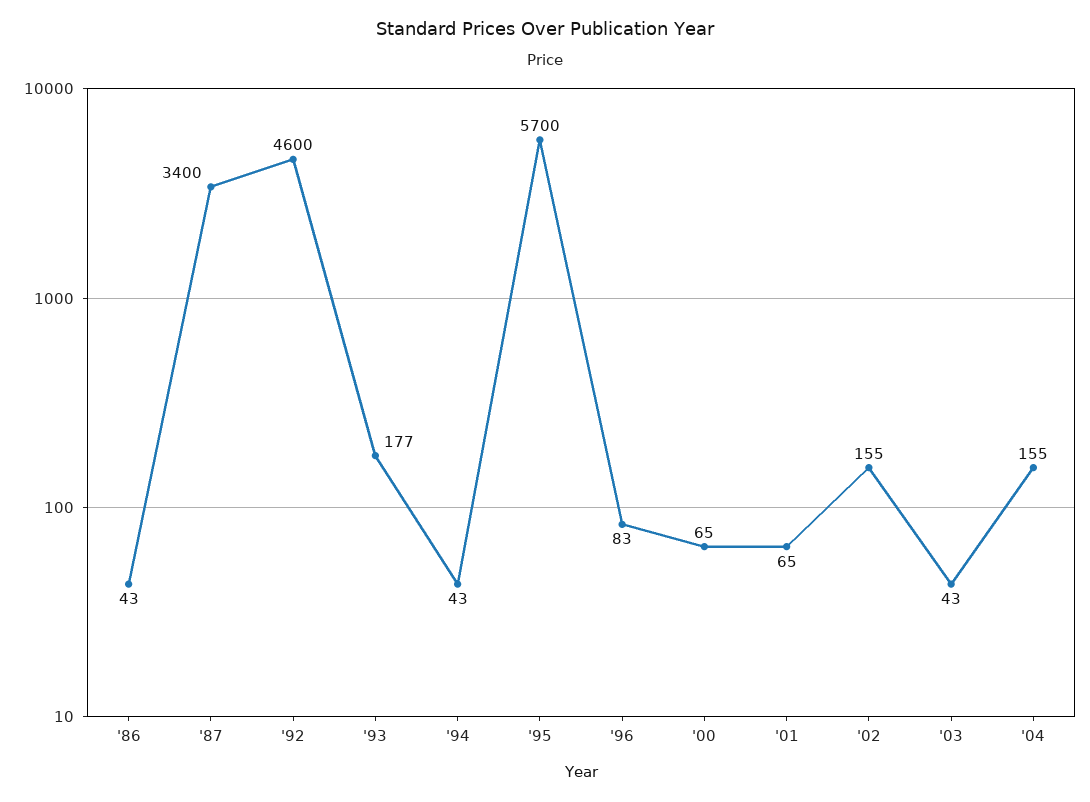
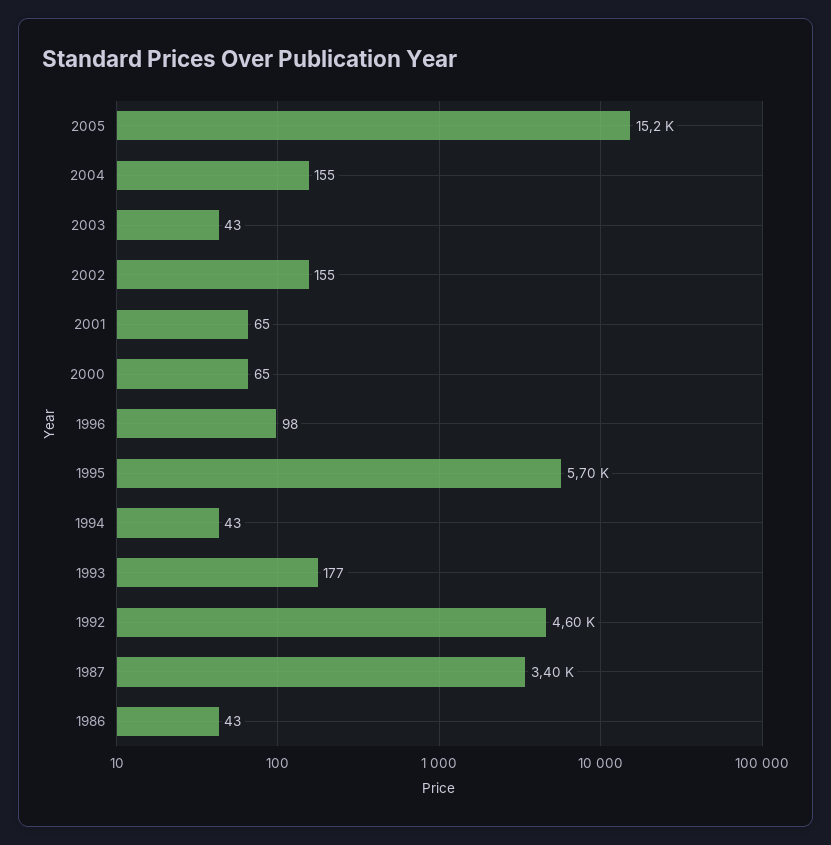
'96: 83 -> 98
2005: none -> 15200

